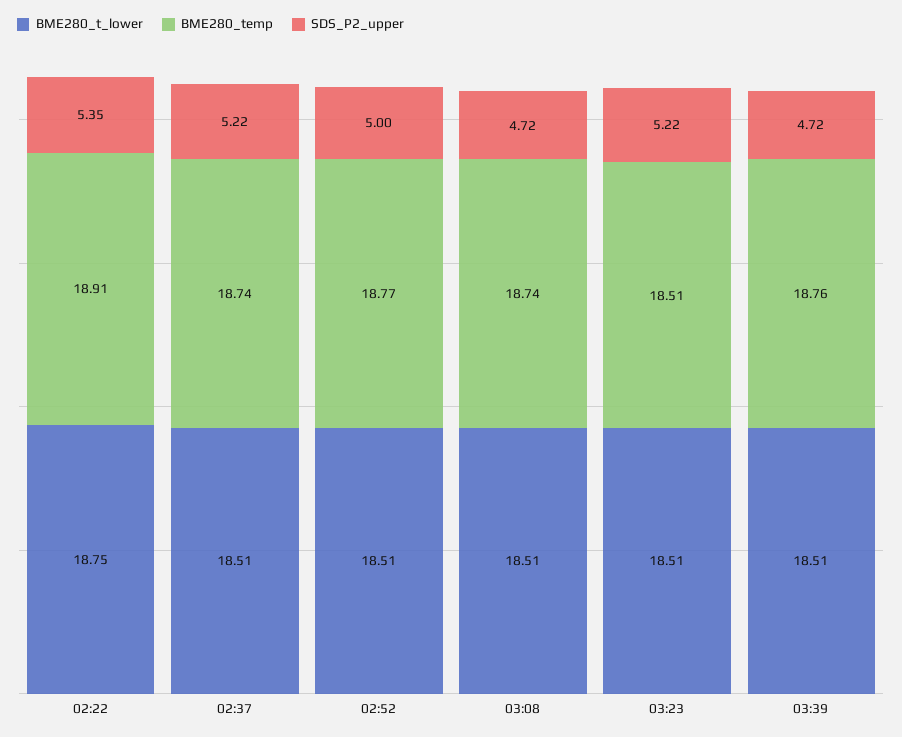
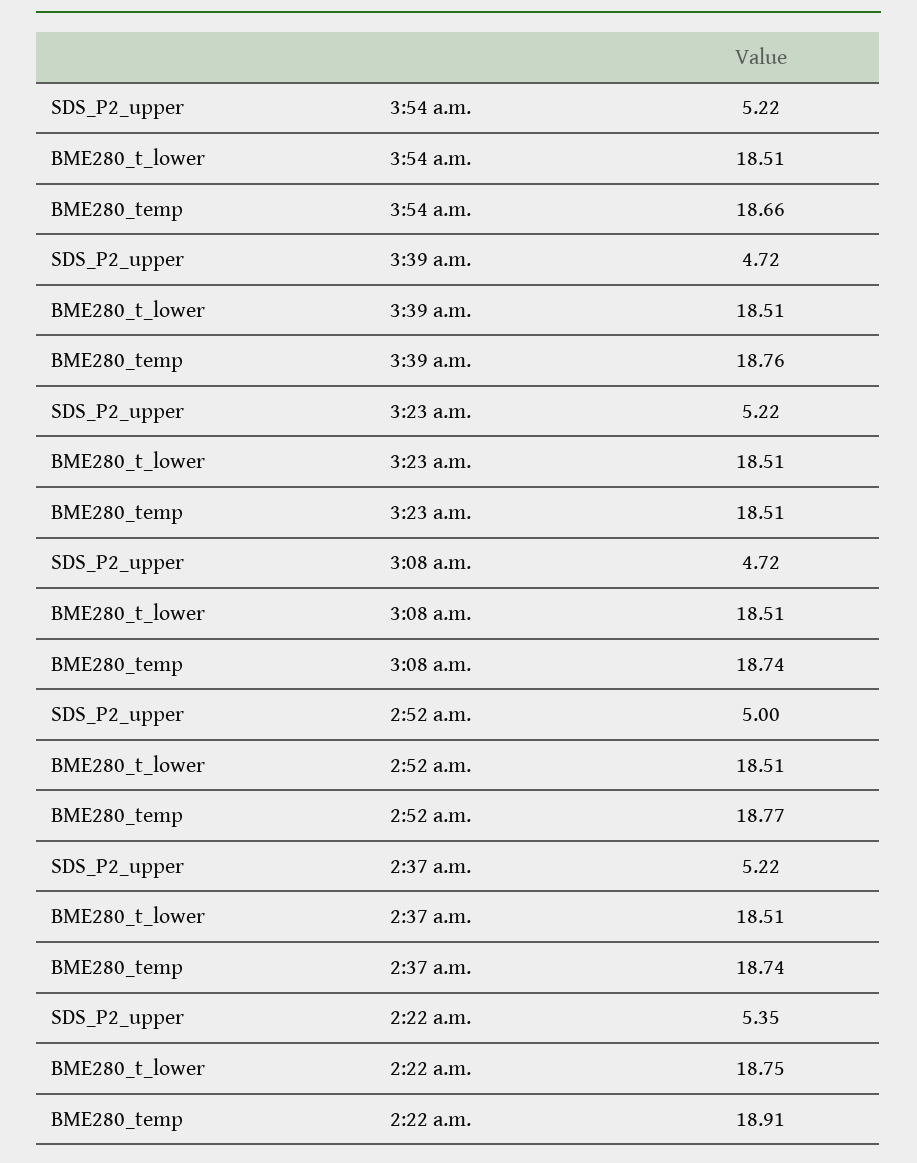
SDS_P2_upper, 3:54 a.m.: none -> 5.22
BME280_t_lower, 3:54 a.m.: none -> 18.51
BME280_temp, 3:54 a.m.: none -> 18.66

